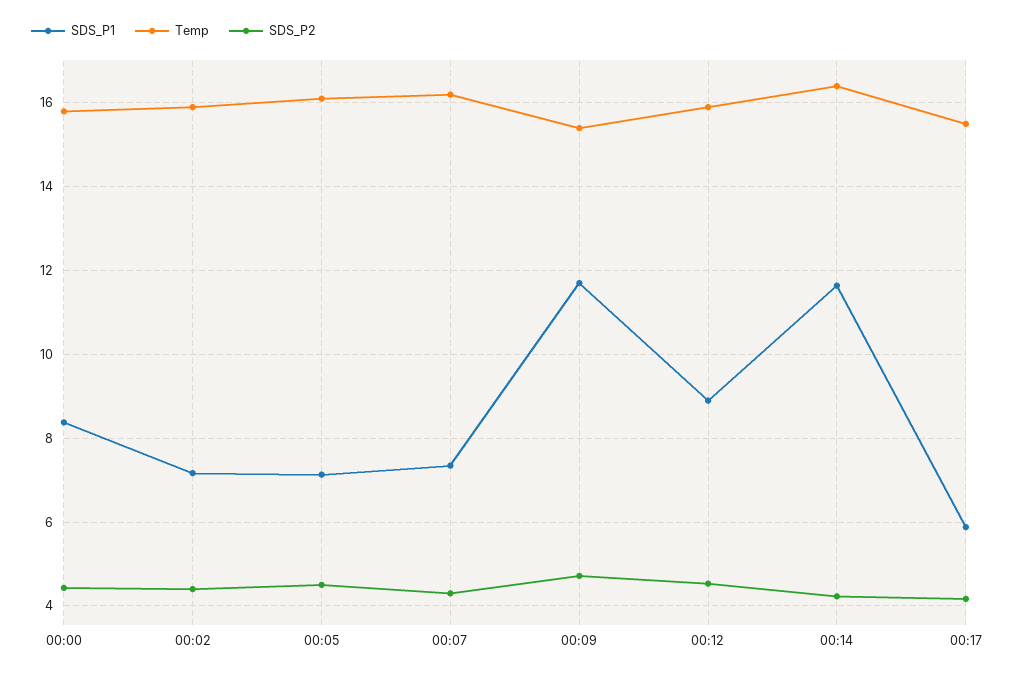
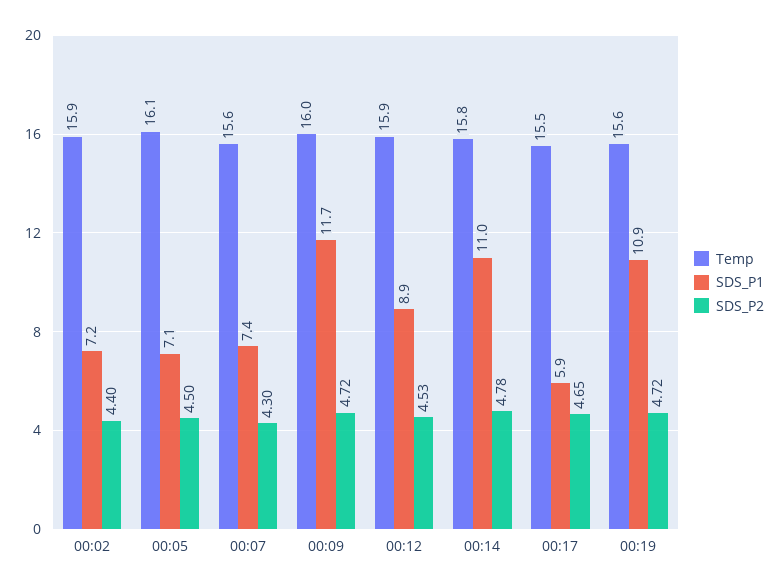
SDS_P1, 00:00: 8.4 -> none
Temp, 00:00: 15.8 -> none
SDS_P2, 00:00: 4.4 -> none
Temp, 00:07: 16.2 -> 15.6
Temp, 00:09: 15.4 -> 16
SDS_P1, 00:14: 11.6 -> 11
Temp, 00:14: 16.4 -> 15.8
SDS_P2, 00:14: 4.2 -> 4.78
SDS_P2, 00:17: 4.2 -> 4.65
Temp, 00:19: none -> 15.6
SDS_P1, 00:19: none -> 10.9
SDS_P2, 00:19: none -> 4.72

